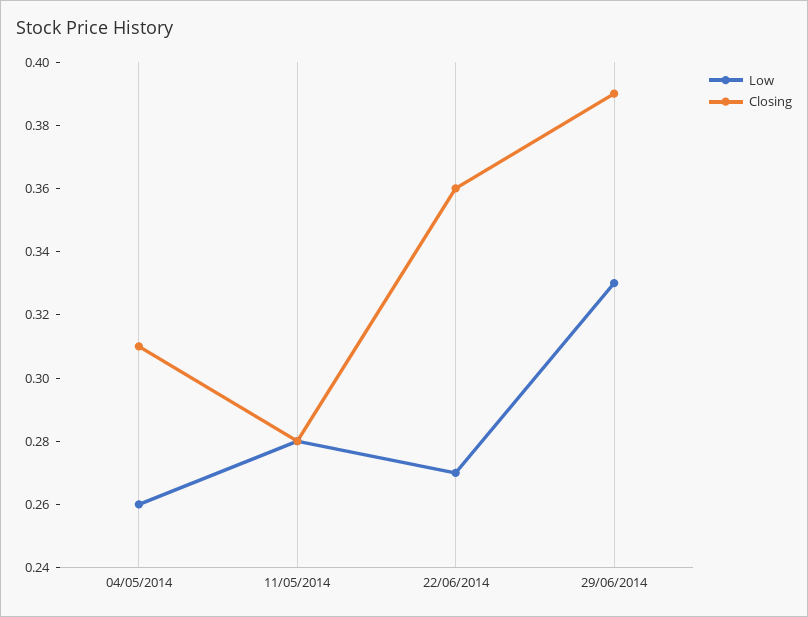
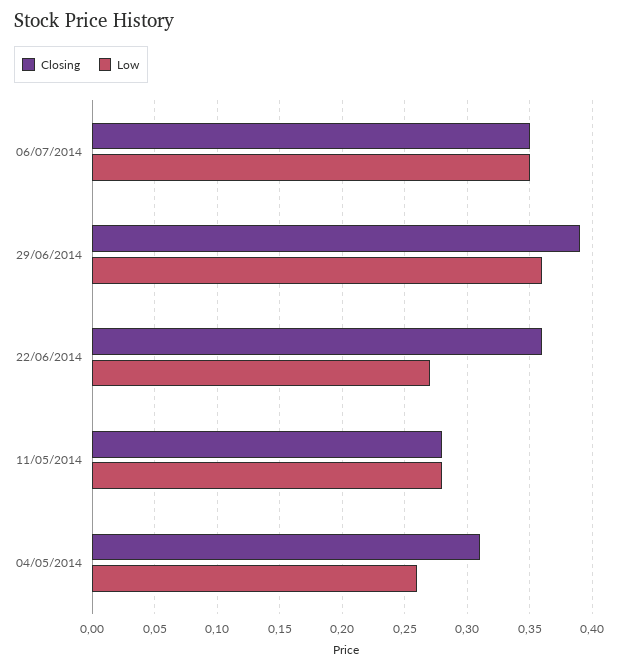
Low, 29/06/2014: 0.33 -> 0.36
Closing, 06/07/2014: none -> 0.35
Low, 06/07/2014: none -> 0.35

